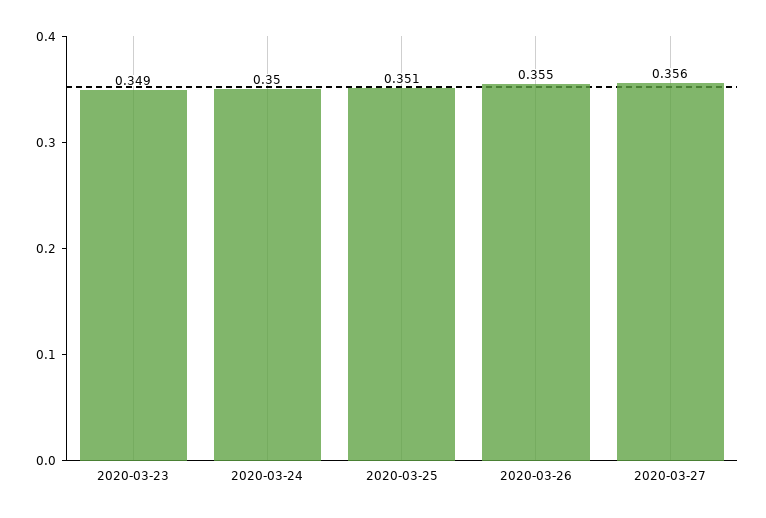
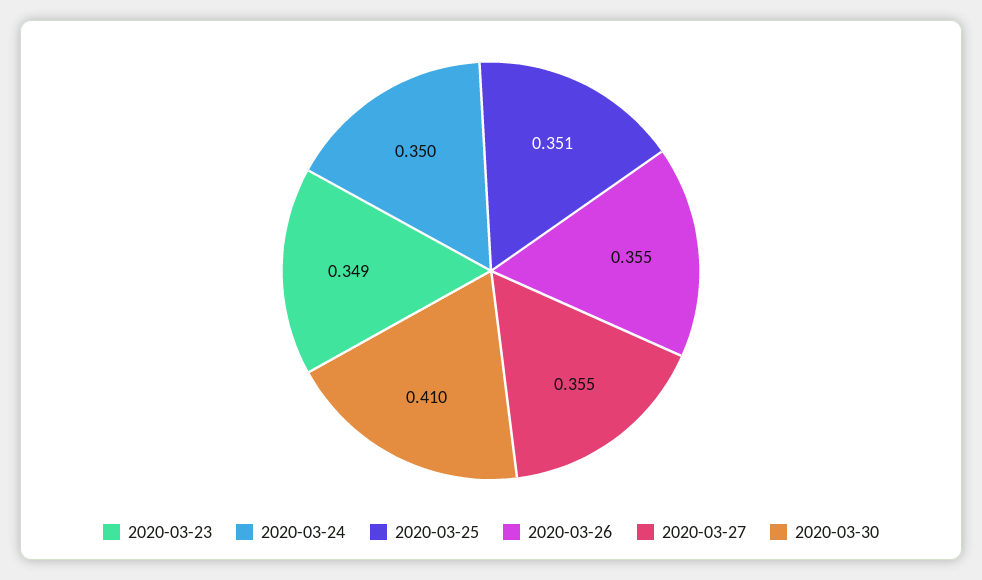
2020-03-27: 0.356 -> 0.355
2020-03-30: none -> 0.41

